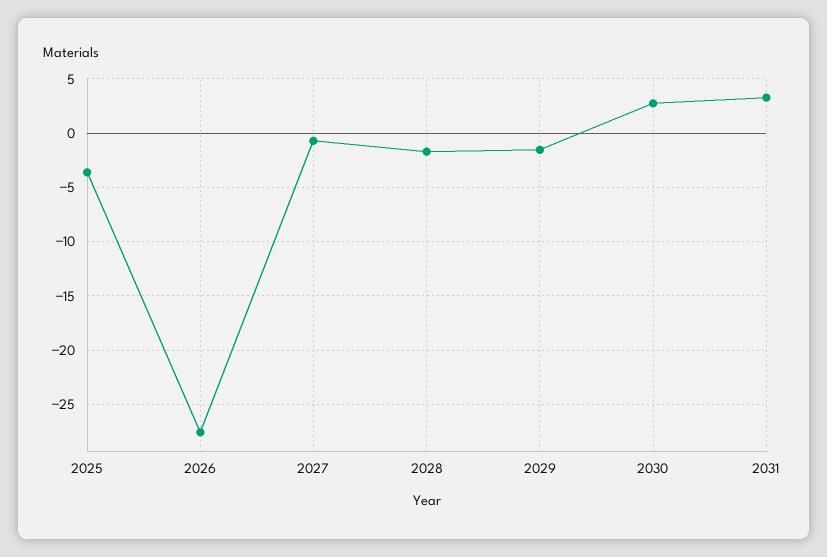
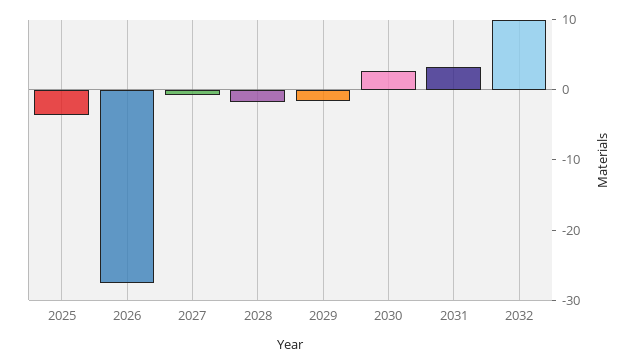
2032: none -> 10

